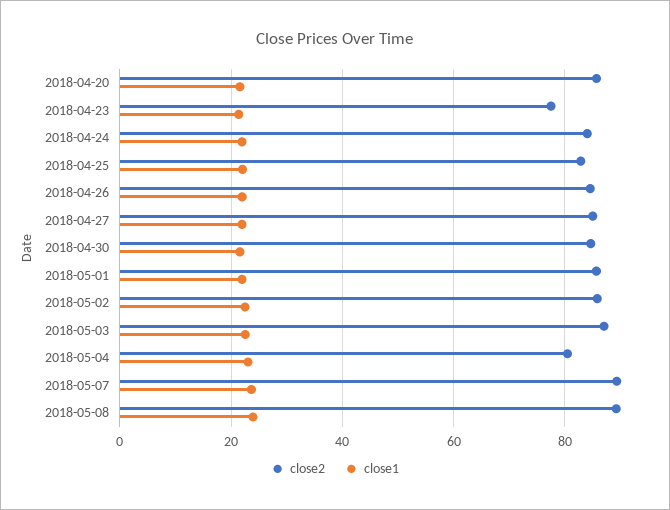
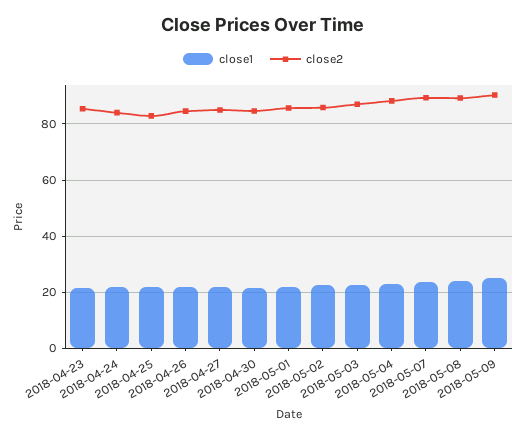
close2, 2018-04-20: 86 -> none
close1, 2018-04-20: 22 -> none
close2, 2018-04-23: 78 -> 85
close2, 2018-05-04: 80 -> 87.5
close1, 2018-05-09: none -> 25
close2, 2018-05-09: none -> 90

